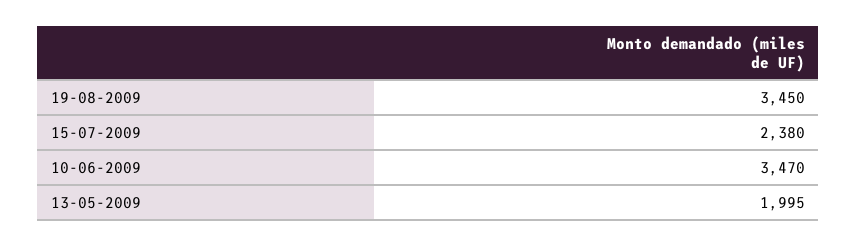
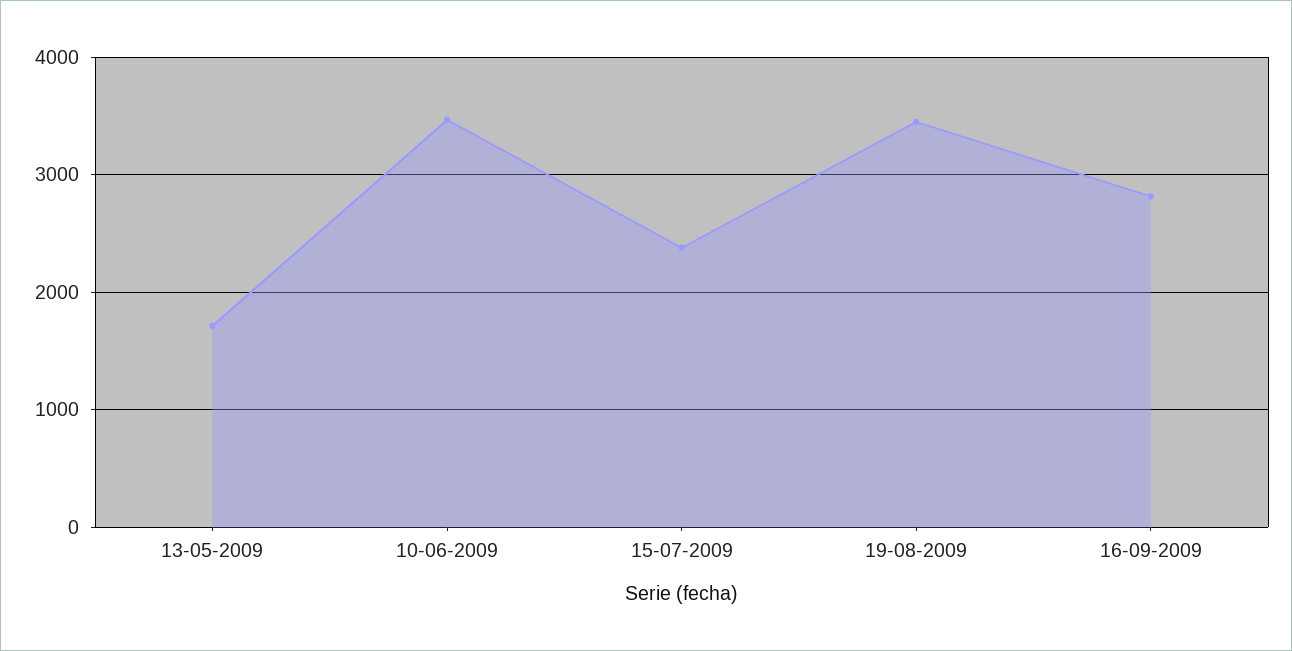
13-05-2009: 1995 -> 1700
16-09-2009: none -> 2800

